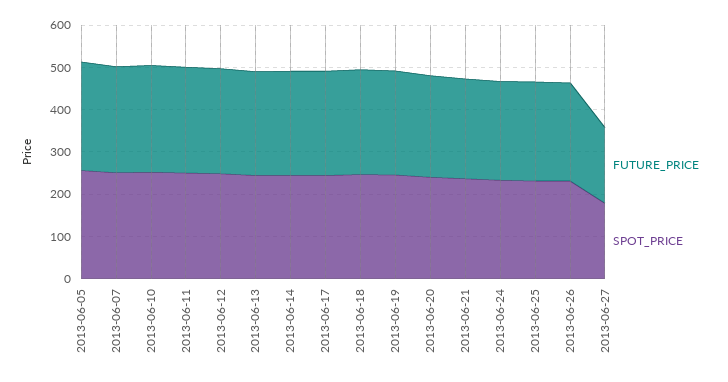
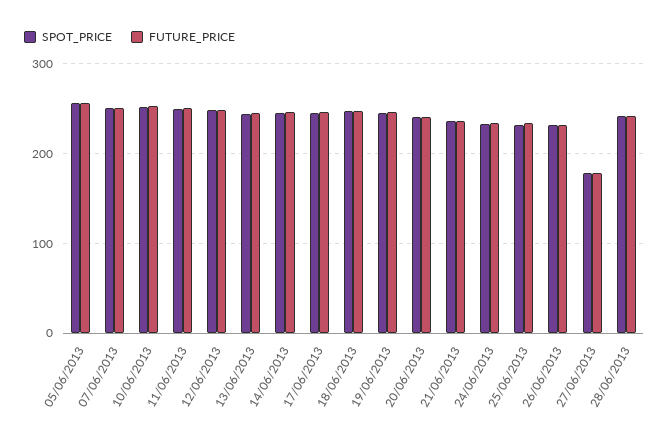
SPOT_PRICE, 28/06/2013: none -> 240
FUTURE_PRICE, 28/06/2013: none -> 240

